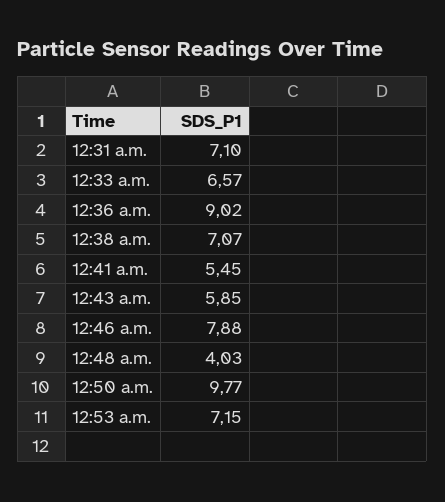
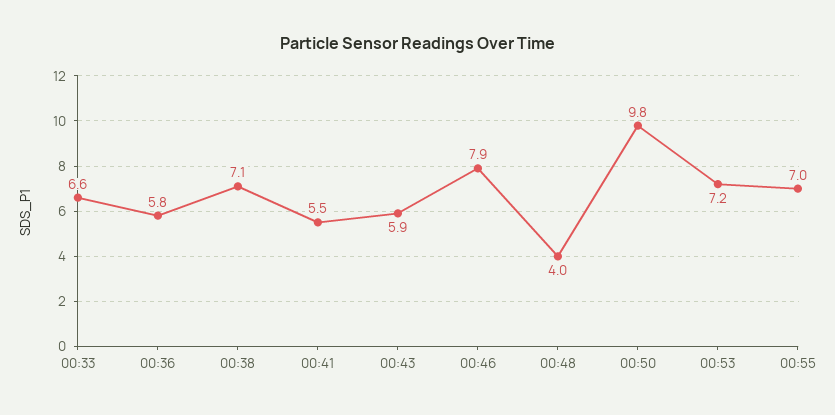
12:31 a.m.: 7.1 -> none
12:36 a.m.: 9.02 -> 5.8
00:55: none -> 7

